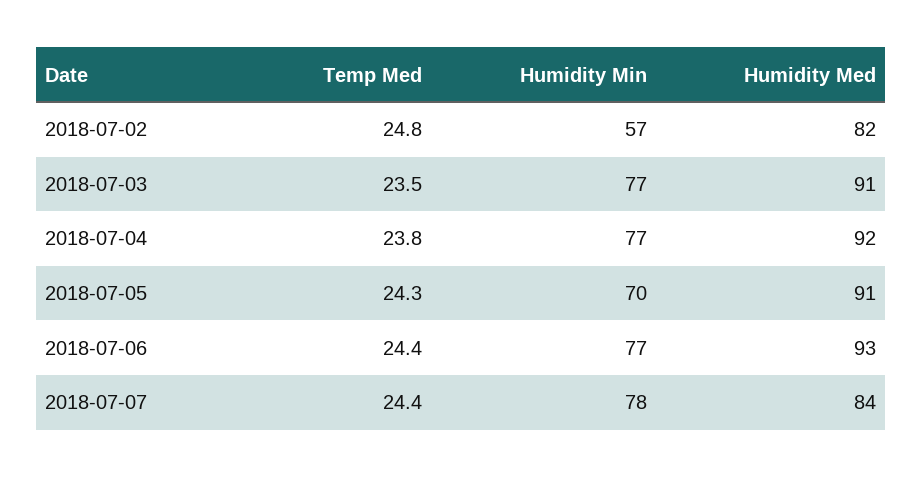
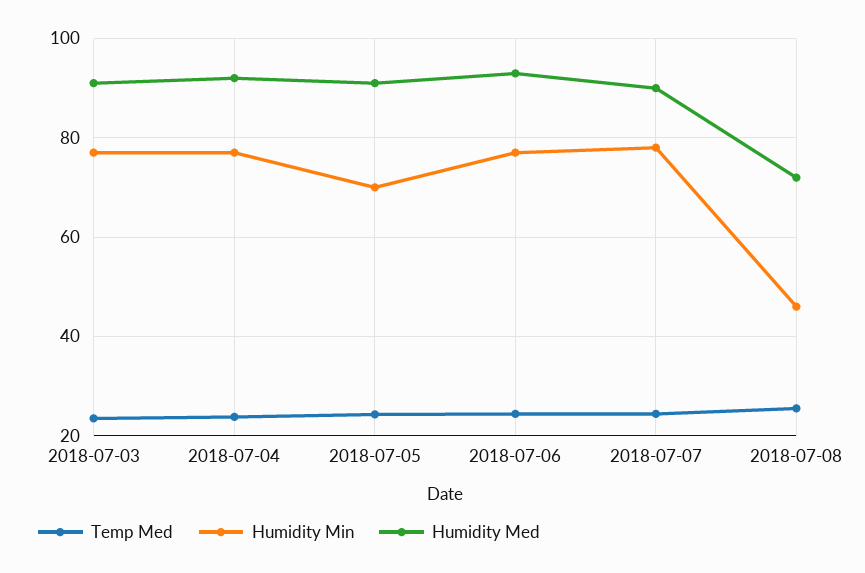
Temp Med, 2018-07-02: 24.8 -> none
Humidity Min, 2018-07-02: 57 -> none
Humidity Med, 2018-07-02: 82 -> none
Humidity Med, 2018-07-07: 84 -> 90
Temp Med, 2018-07-08: none -> 26
Humidity Min, 2018-07-08: none -> 46
Humidity Med, 2018-07-08: none -> 72

